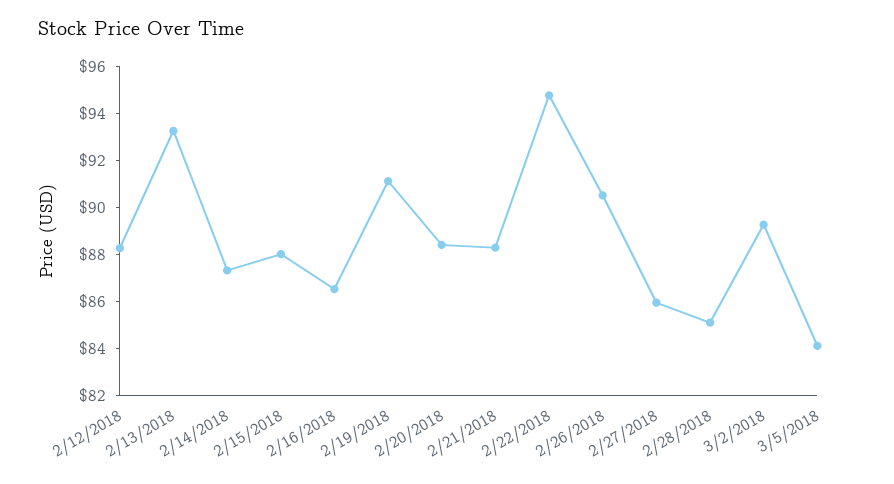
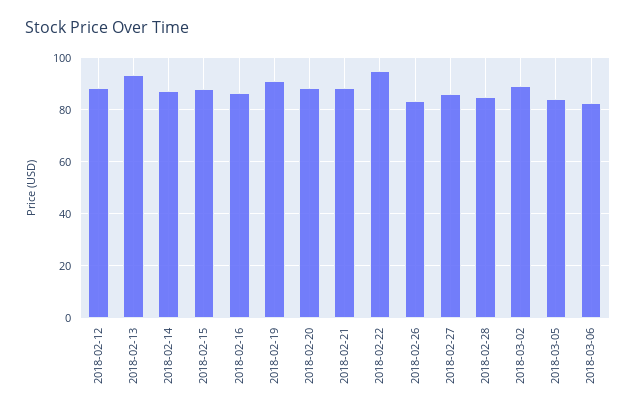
2/26/2018: 90.5 -> 82.5
2018-03-06: none -> 82.5

